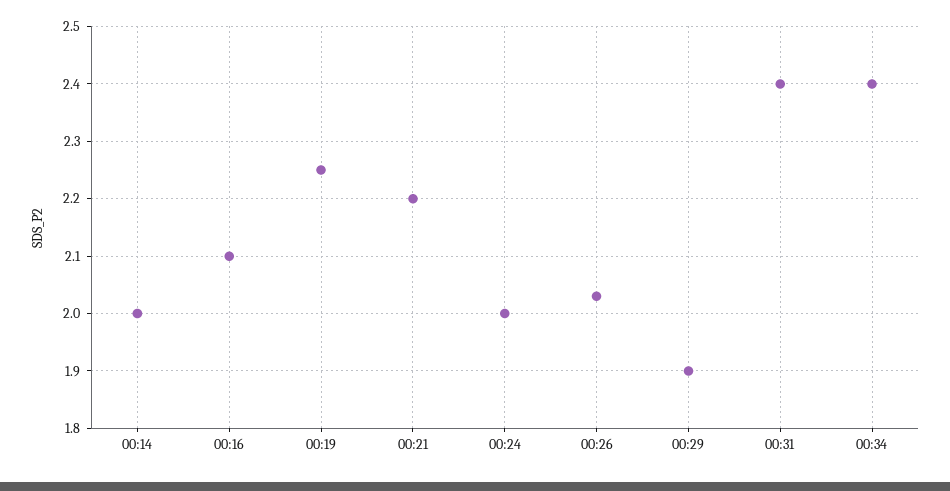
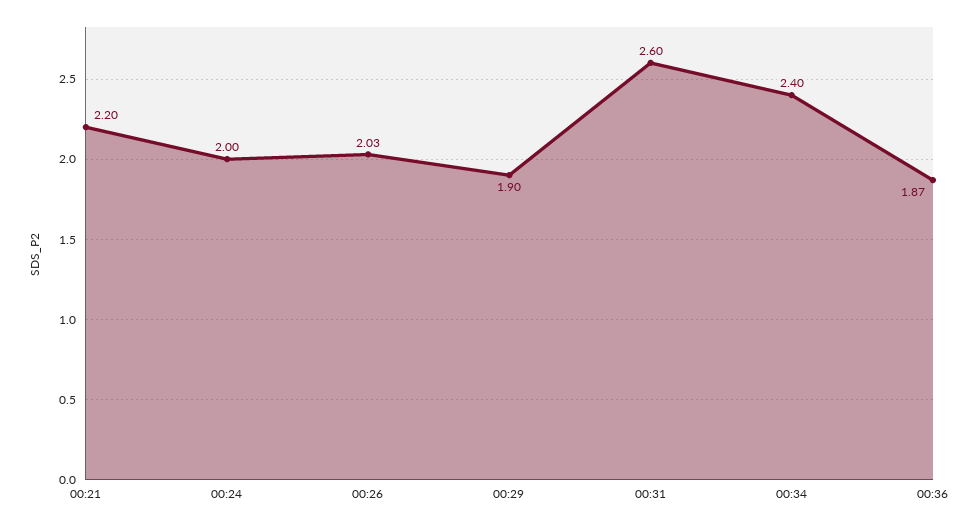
00:14: 2 -> none
00:16: 2.1 -> none
00:19: 2.25 -> none
00:31: 2.4 -> 2.6
00:36: none -> 1.87

